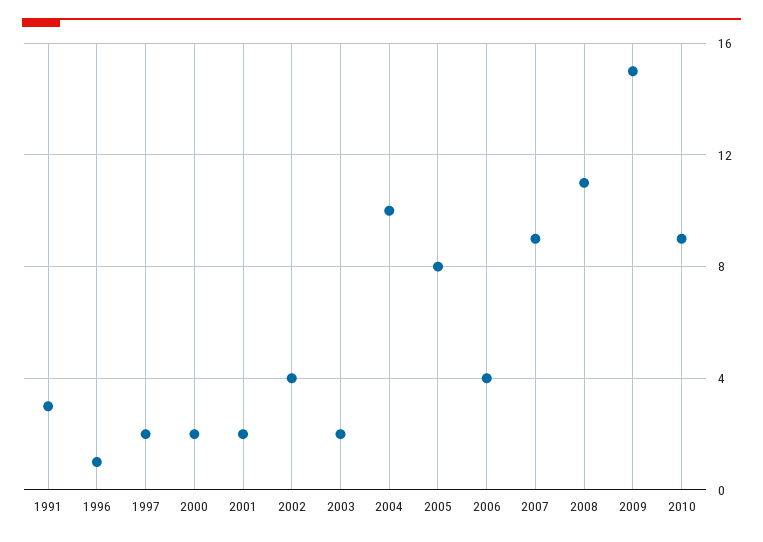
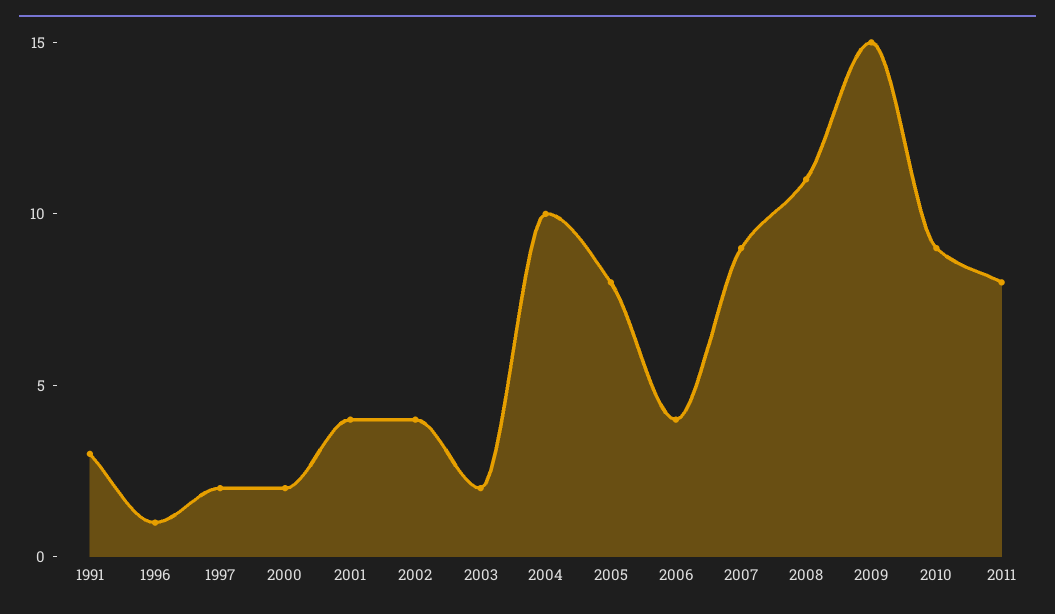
2001: 2 -> 4
2011: none -> 8

